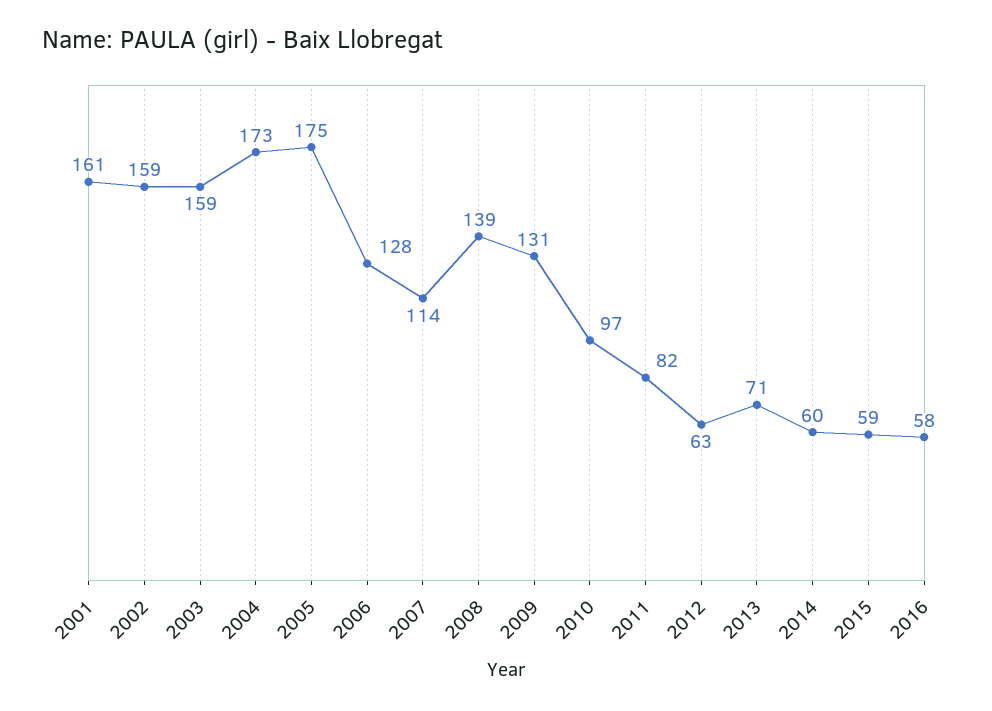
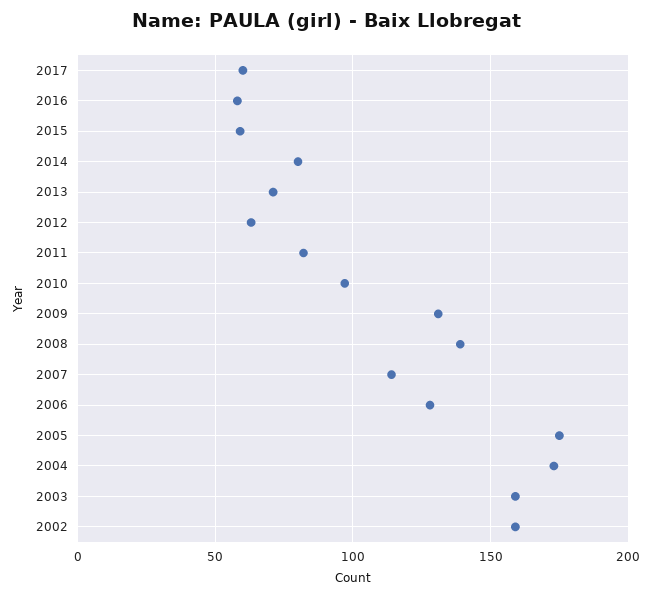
2001: 161 -> none
2014: 60 -> 80
2017: none -> 60

